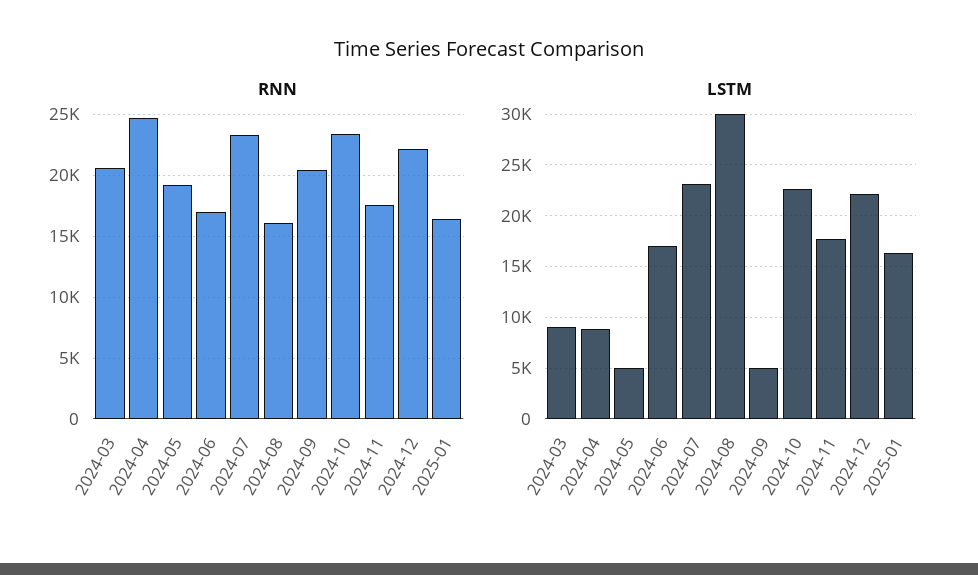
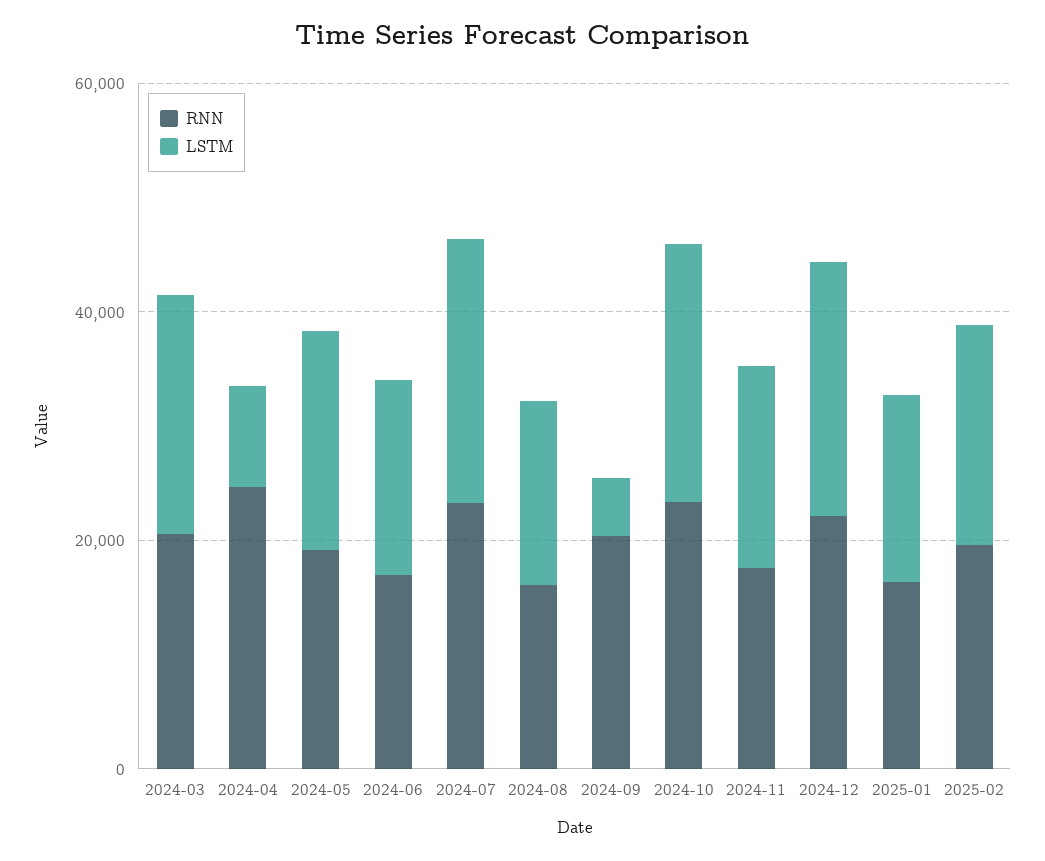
LSTM, 2024-03: 9000 -> 20000
LSTM, 2024-05: 5000 -> 20000
LSTM, 2024-08: 30000 -> 15000
RNN, 2025-02: none -> 20000
LSTM, 2025-02: none -> 20000

